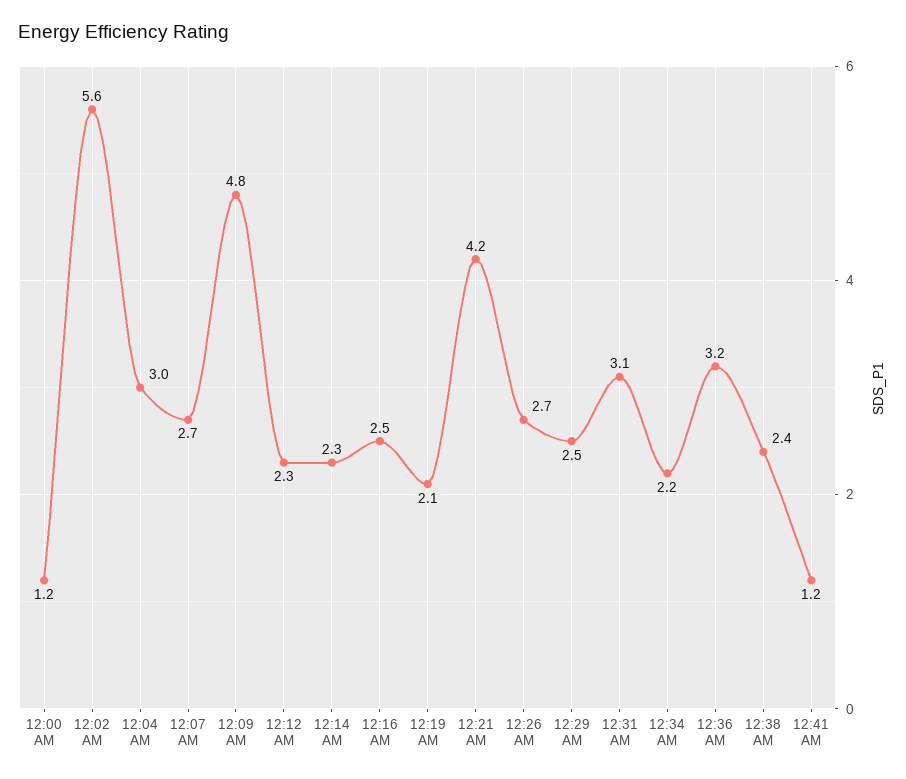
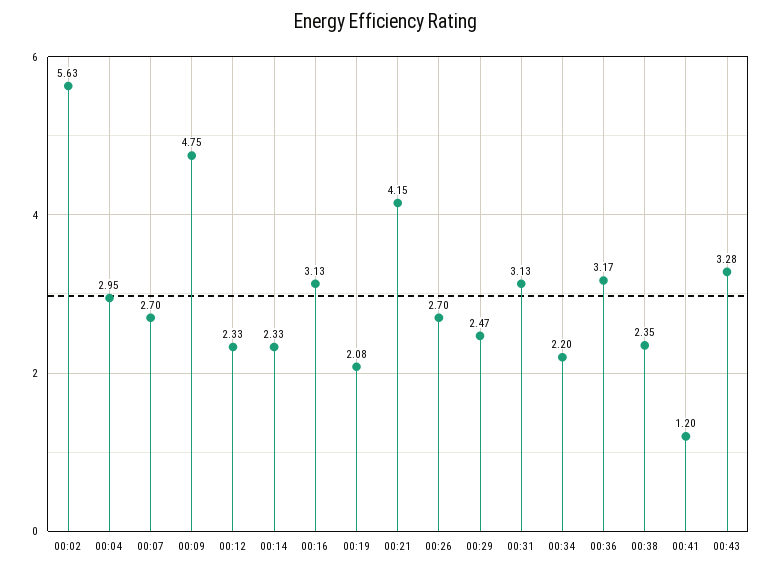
12:00 AM: 1.2 -> none
12:16 AM: 2.5 -> 3.13
00:43: none -> 3.28

